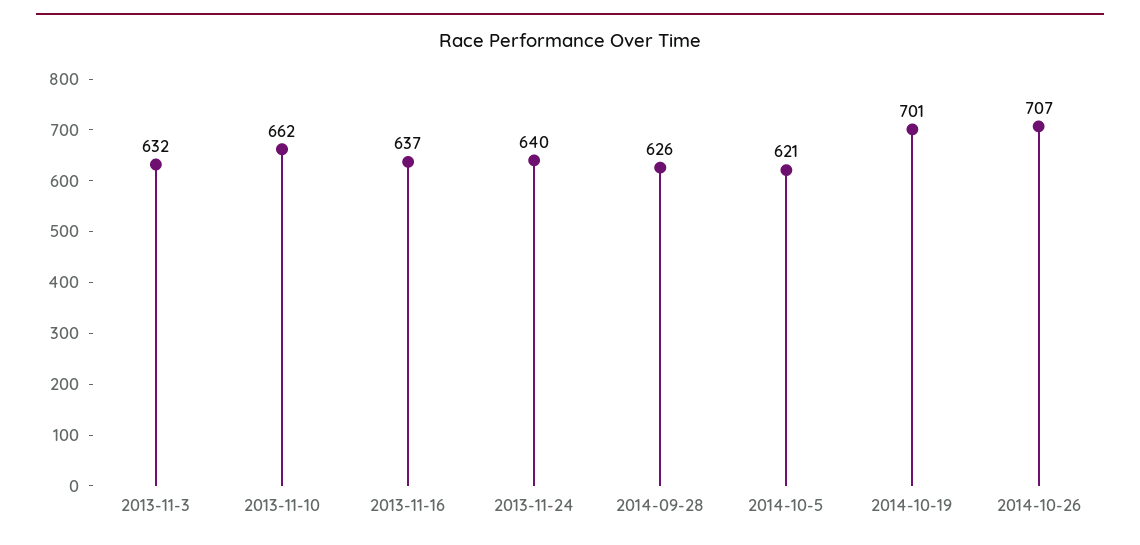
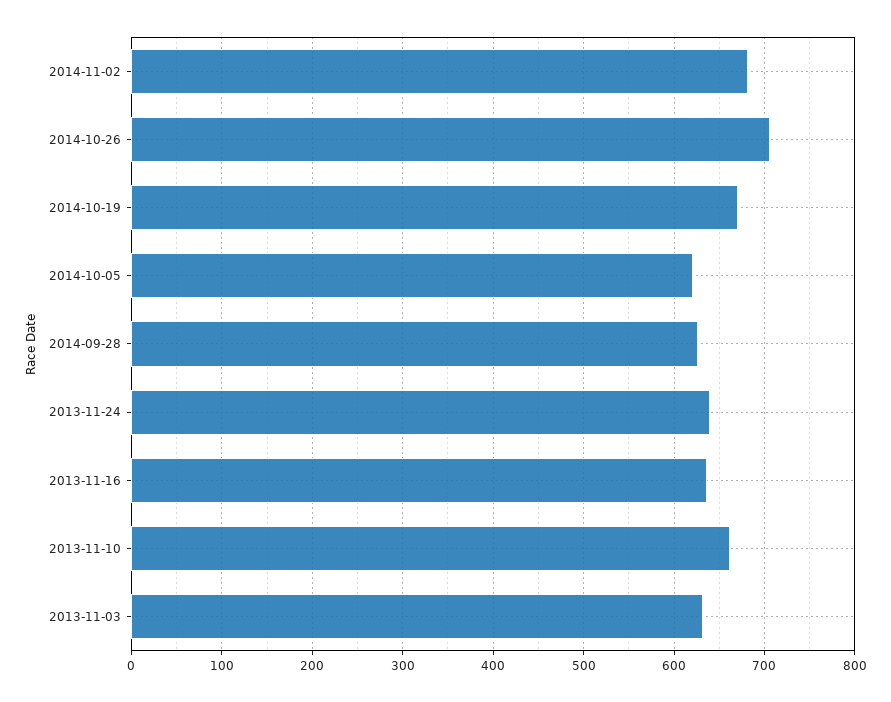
2014-10-19: 701 -> 670
2014-11-02: none -> 680

